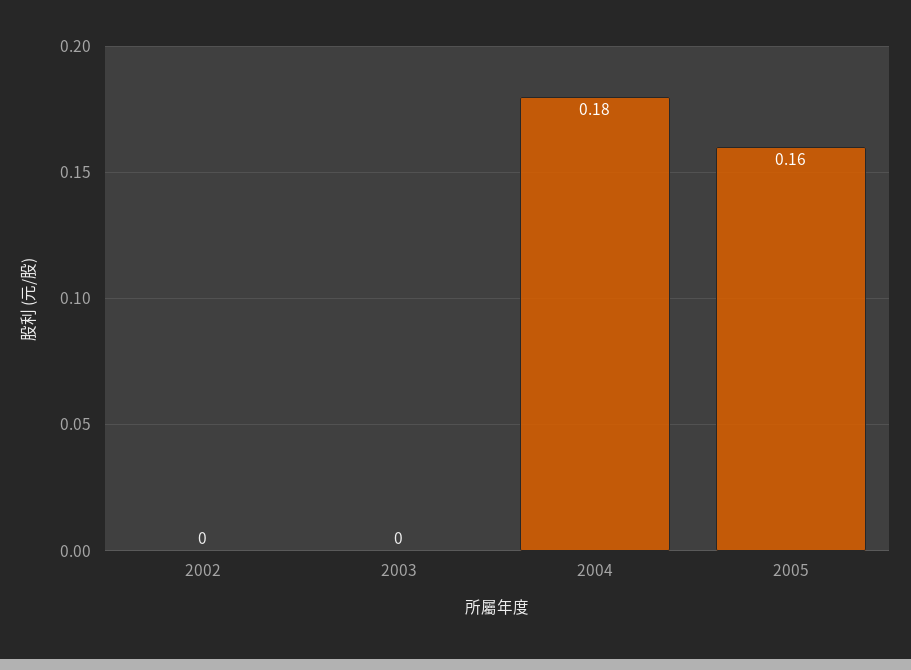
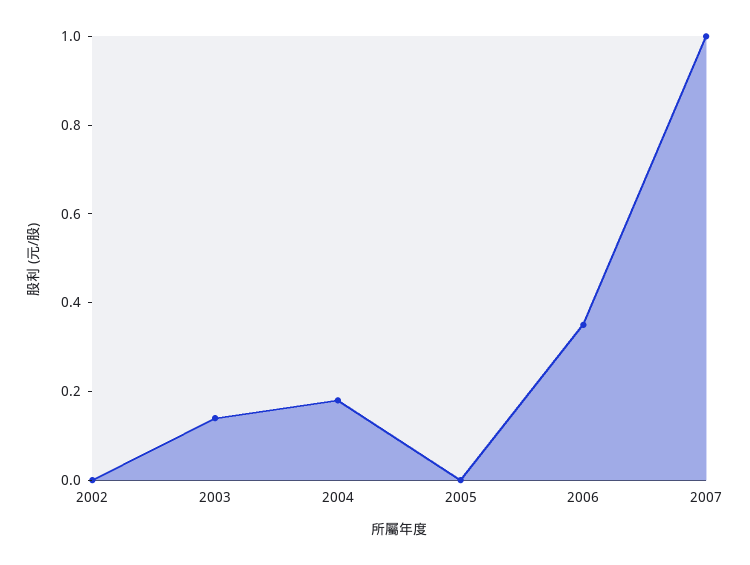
2003: 0 -> 0.15
2005: 0.16 -> 0
2006: none -> 0.35
2007: none -> 1

